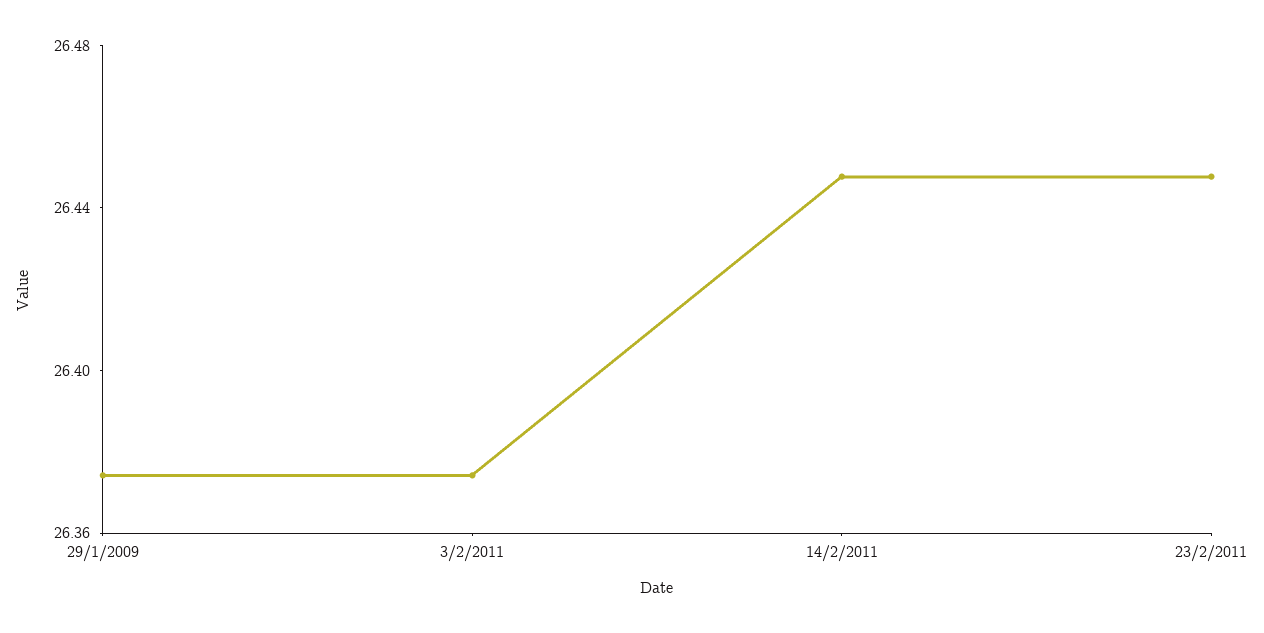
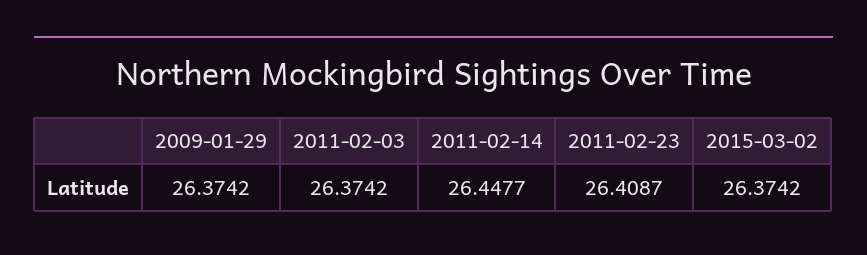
23/2/2011: 26.45 -> 26.4087
2015-03-02: none -> 26.3742

